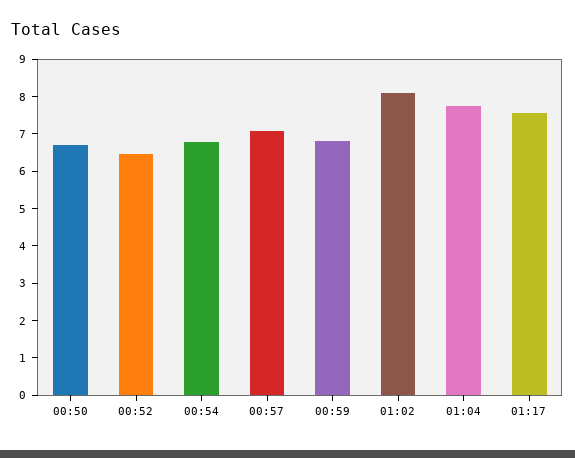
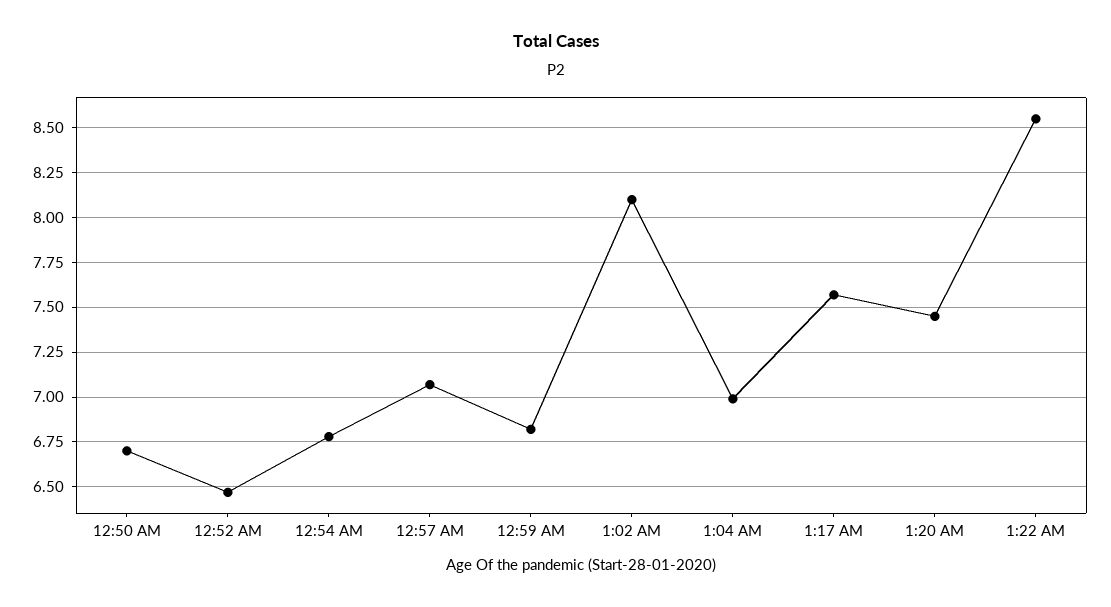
01:04: 7.75 -> 7
1:20 AM: none -> 7.45
1:22 AM: none -> 8.55

